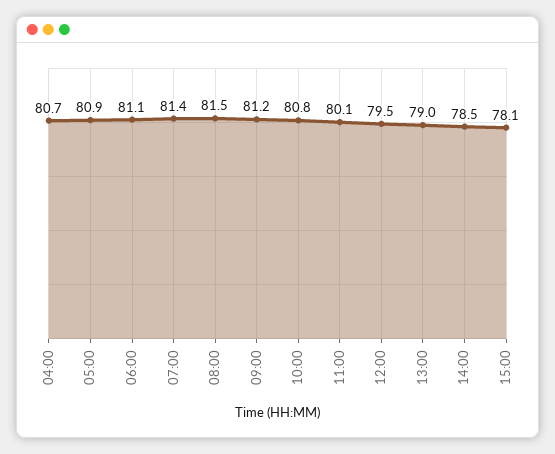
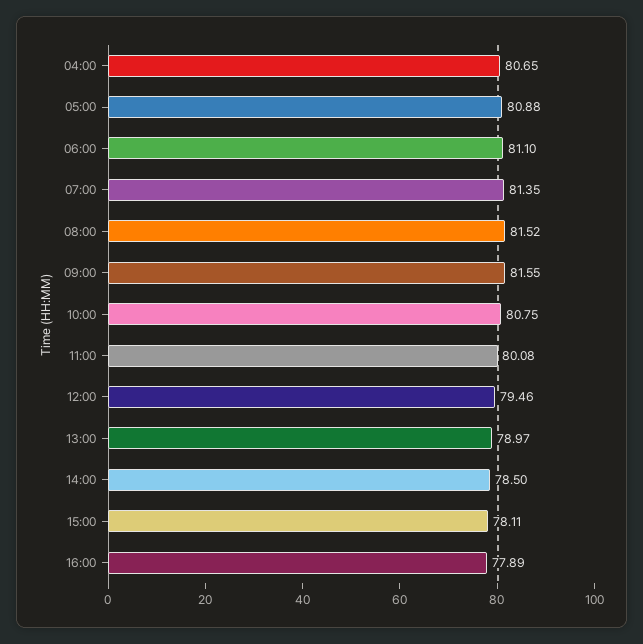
09:00: 81.2 -> 81.55
16:00: none -> 77.89

